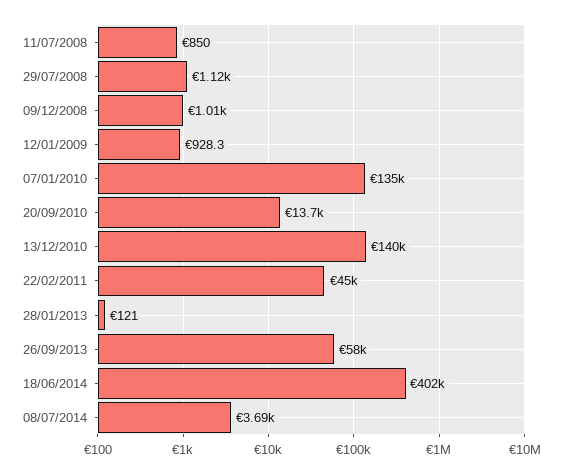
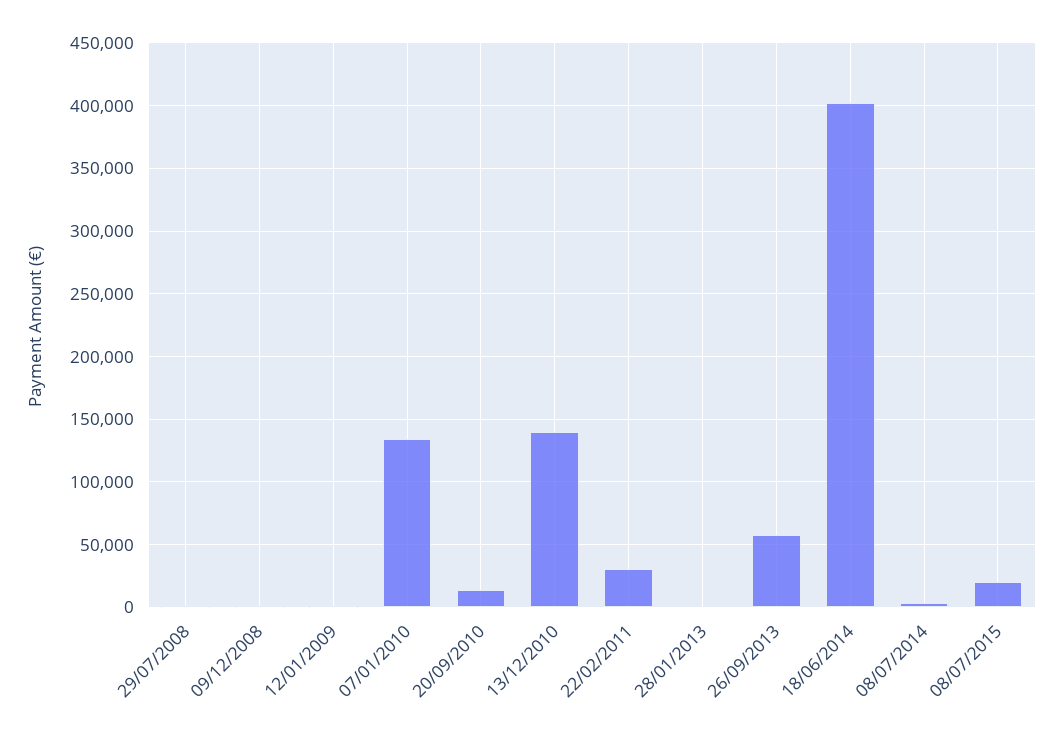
11/07/2008: 850 -> none
22/02/2011: 45000 -> 30000
08/07/2015: none -> 20000

